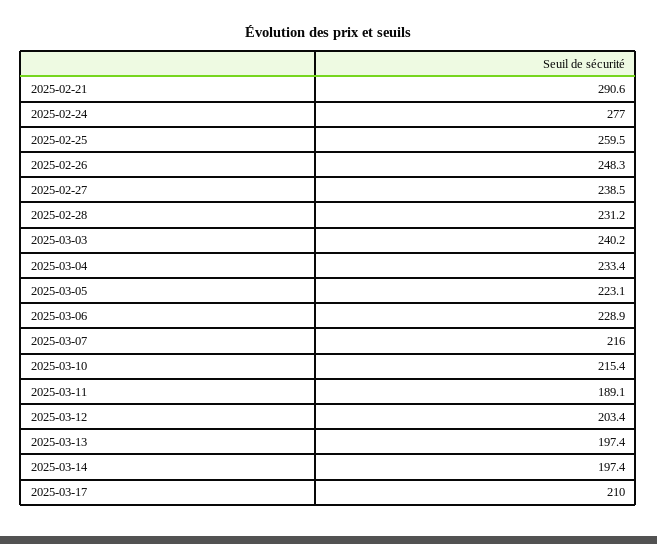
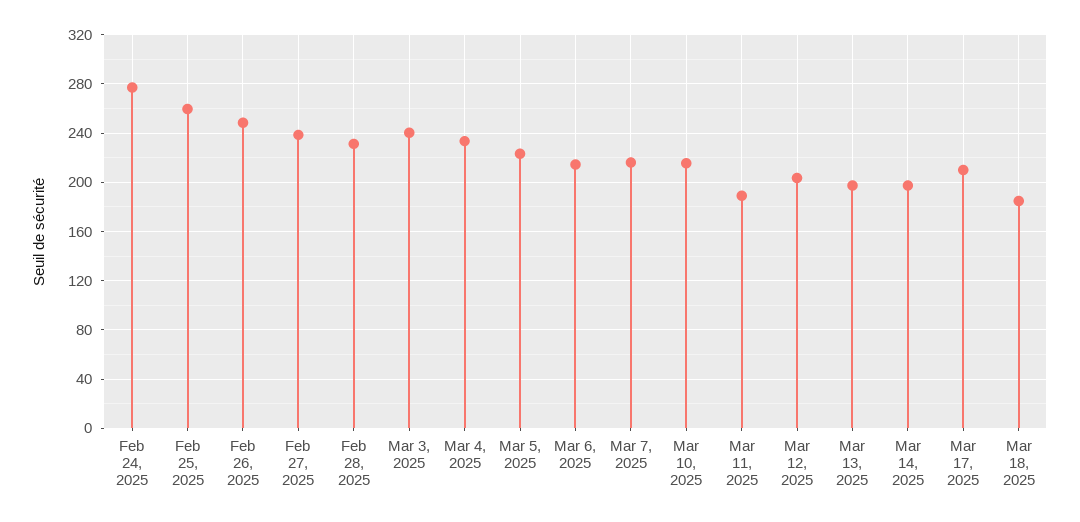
2025-02-21: 290.6 -> none
2025-03-06: 228.9 -> 215
Mar 18, 2025: none -> 185

